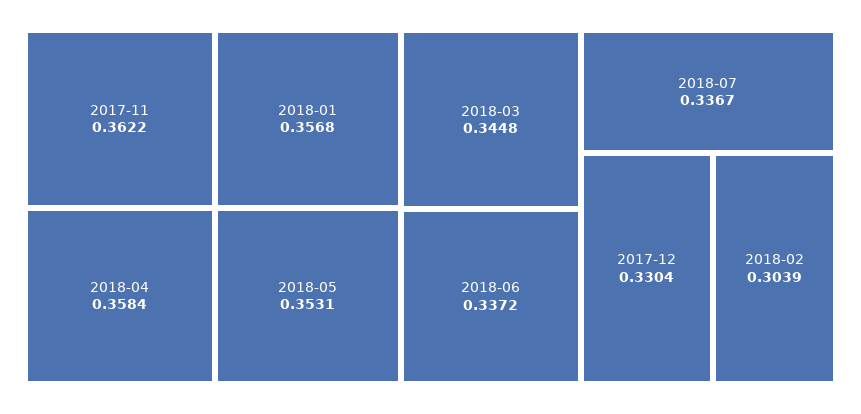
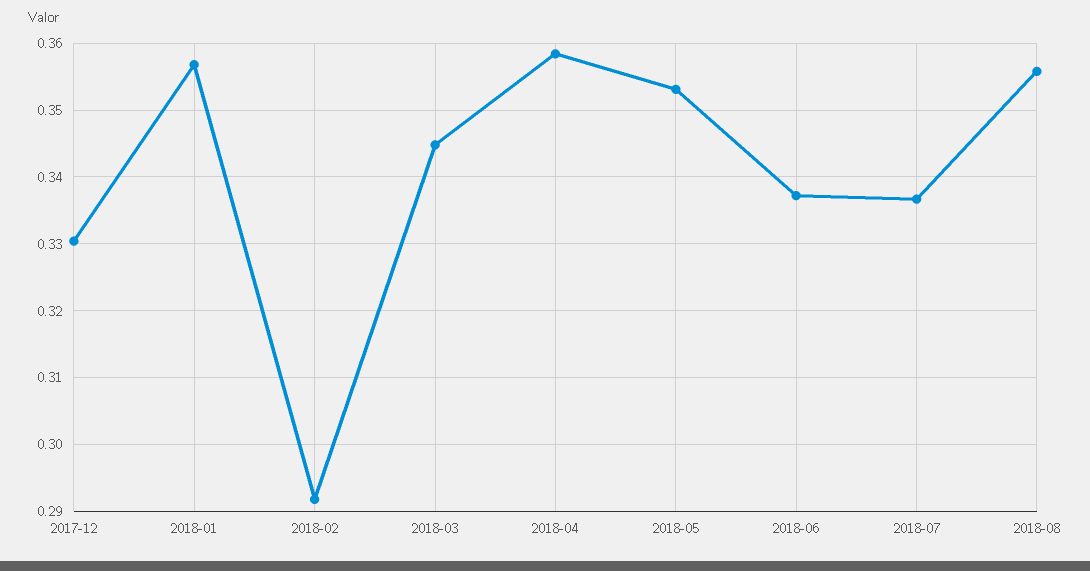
2017-11: 0.3622 -> none
2018-02: 0.3039 -> 0.292
2018-08: none -> 0.356

